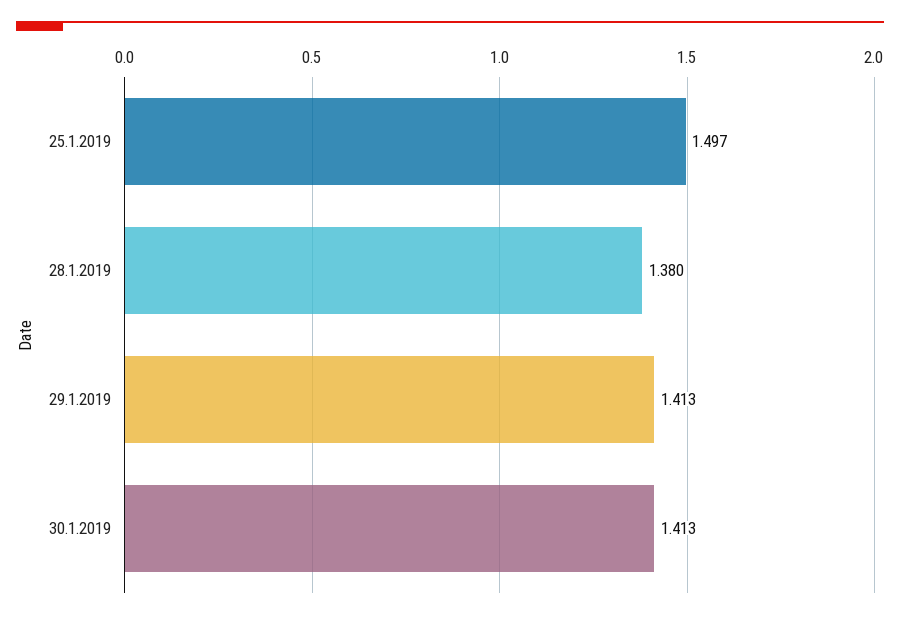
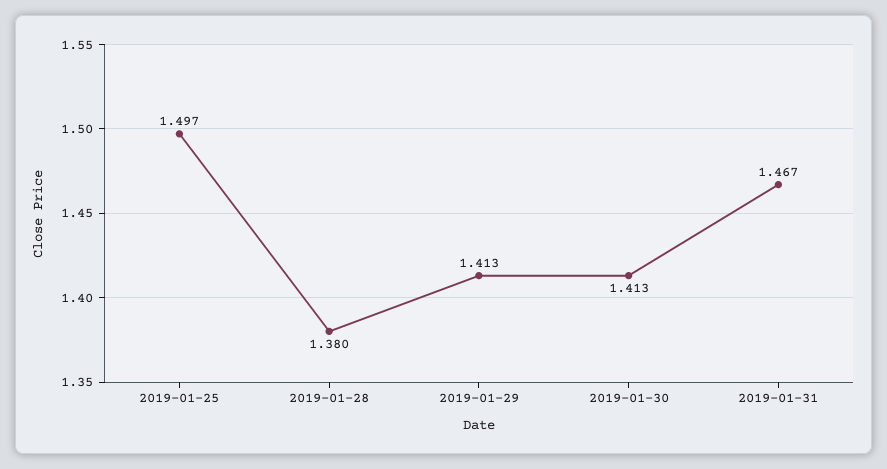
2019-01-31: none -> 1.467

